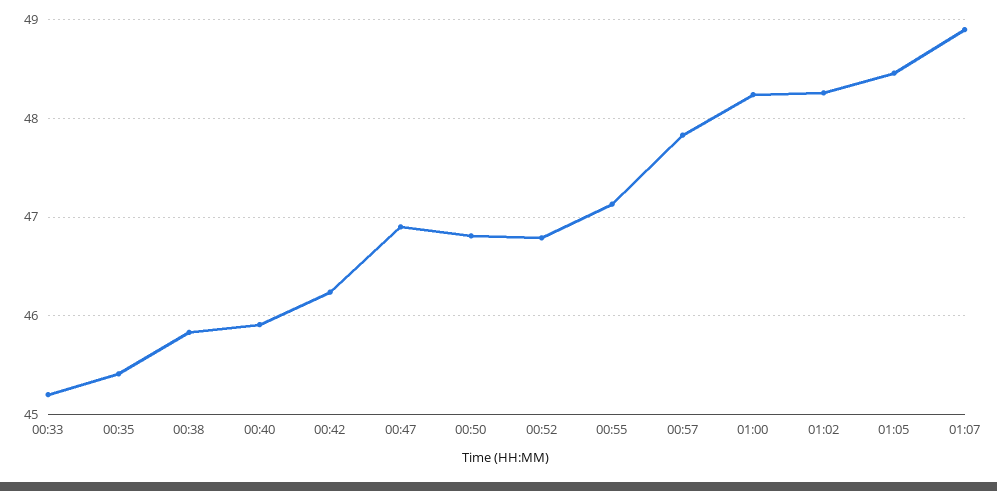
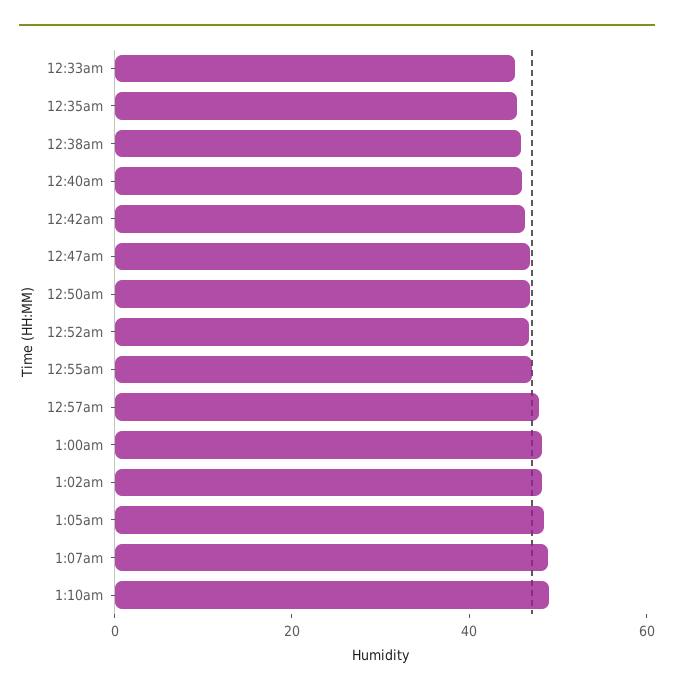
1:10am: none -> 50

